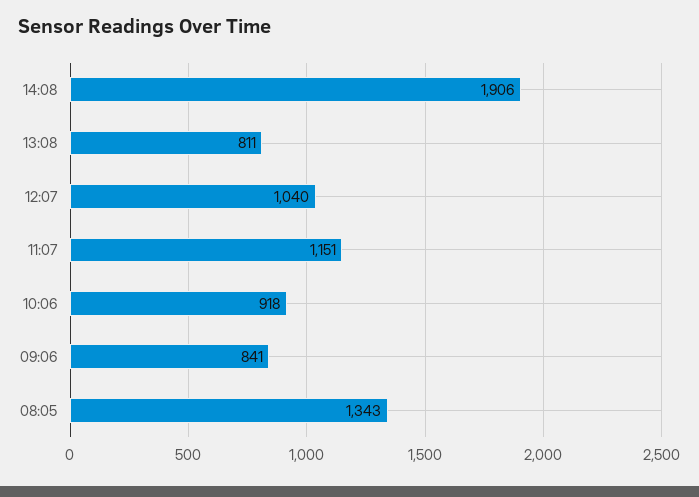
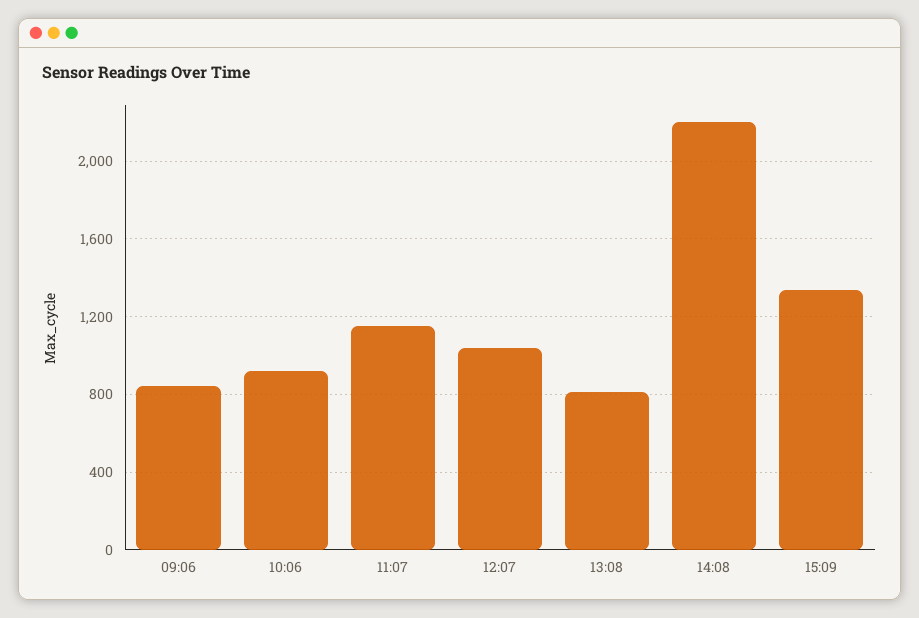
14:08: 1906 -> 2200
08:05: 1343 -> none
15:09: none -> 1350

